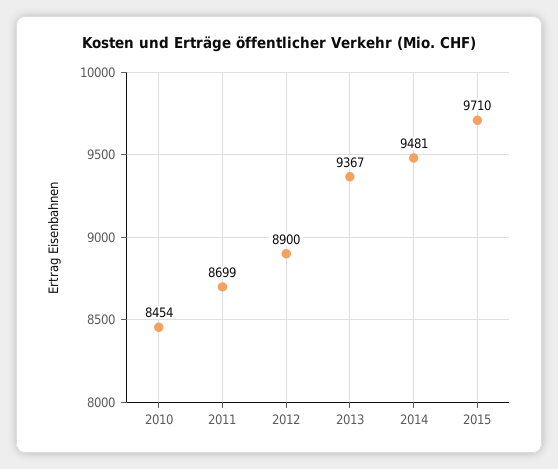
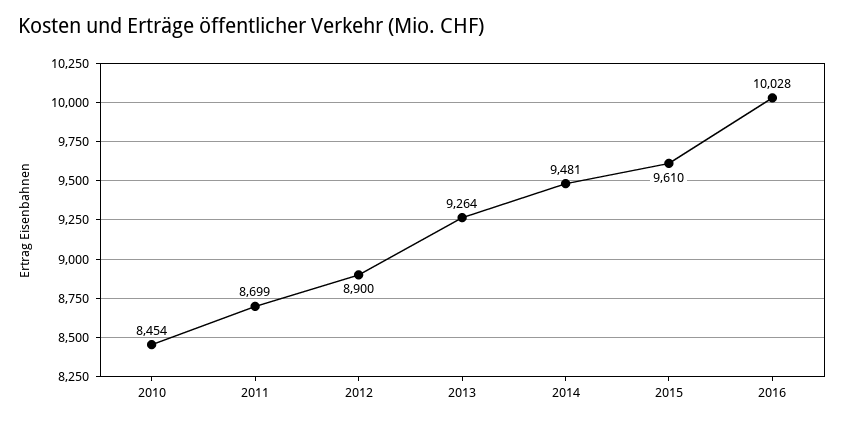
2013: 9367 -> 9264
2015: 9710 -> 9610
2016: none -> 10028

